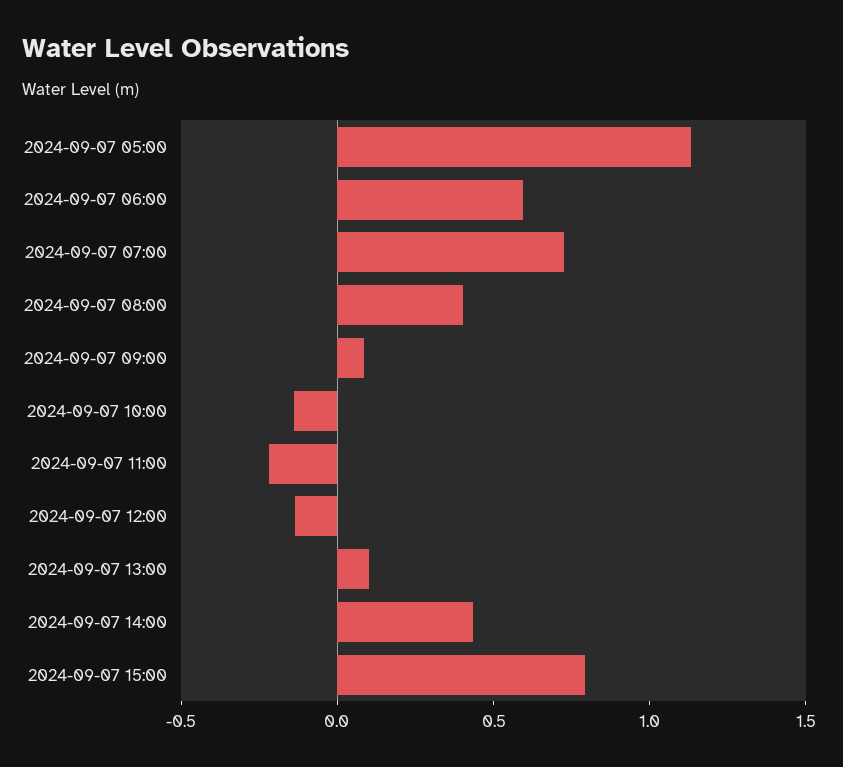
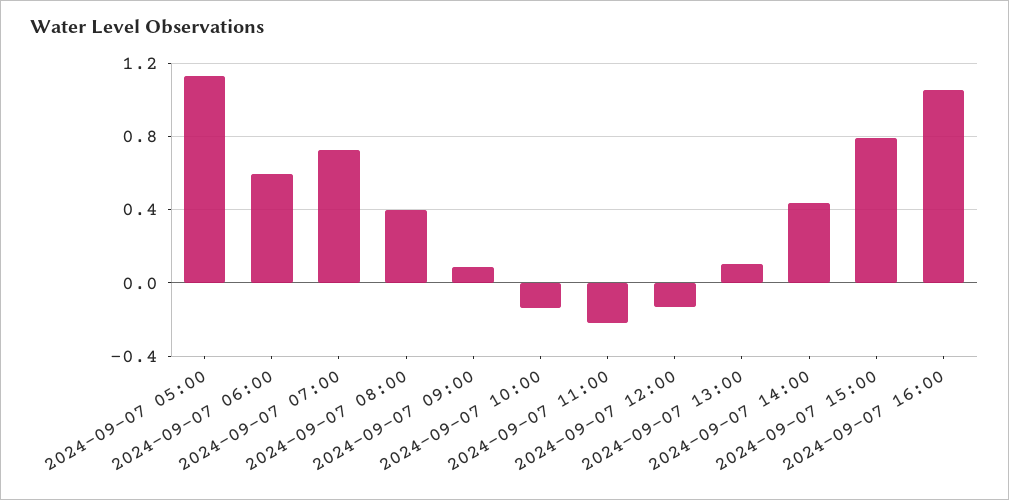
2024-09-07 16:00: none -> 1.05

